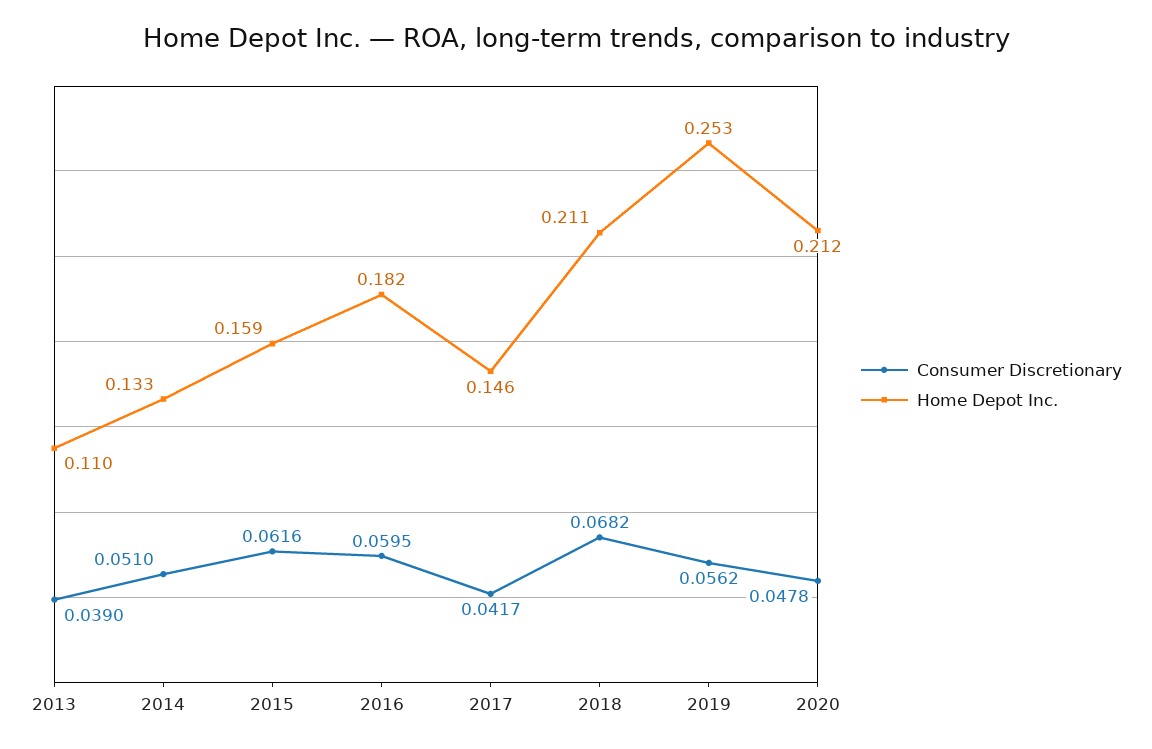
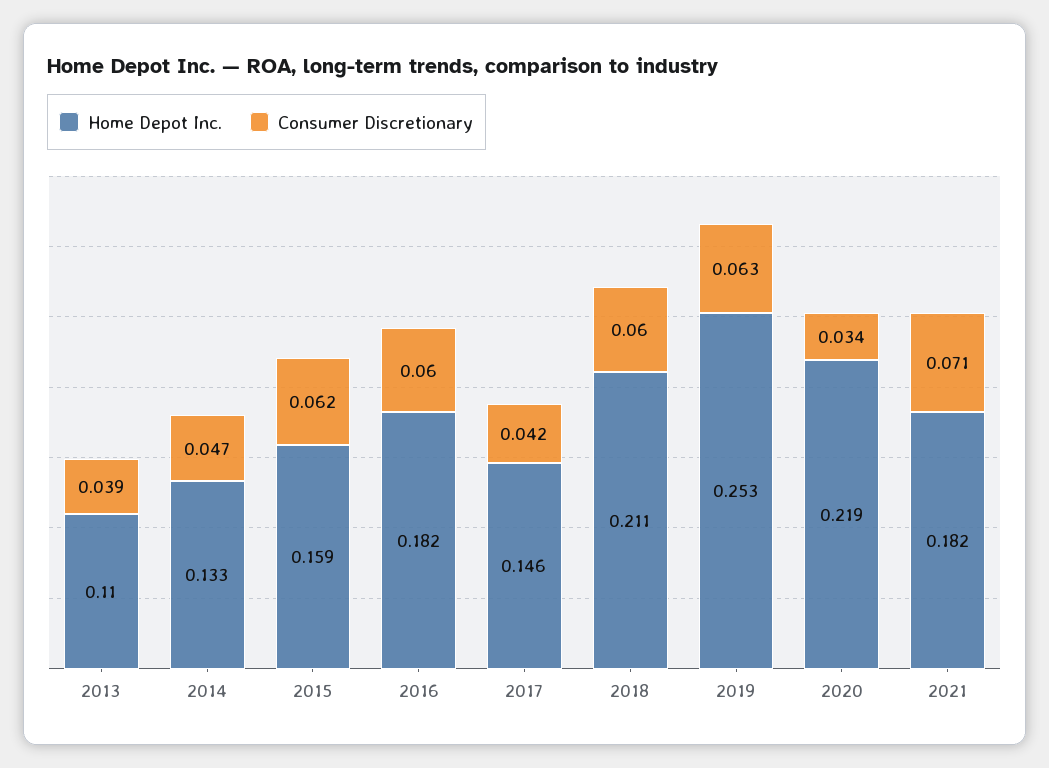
Consumer Discretionary, 2014: 0.051 -> 0.047
Consumer Discretionary, 2018: 0.0682 -> 0.06
Consumer Discretionary, 2019: 0.0562 -> 0.063
Consumer Discretionary, 2020: 0.0478 -> 0.034
Home Depot Inc., 2020: 0.212 -> 0.219
Home Depot Inc., 2021: none -> 0.182
Consumer Discretionary, 2021: none -> 0.071

